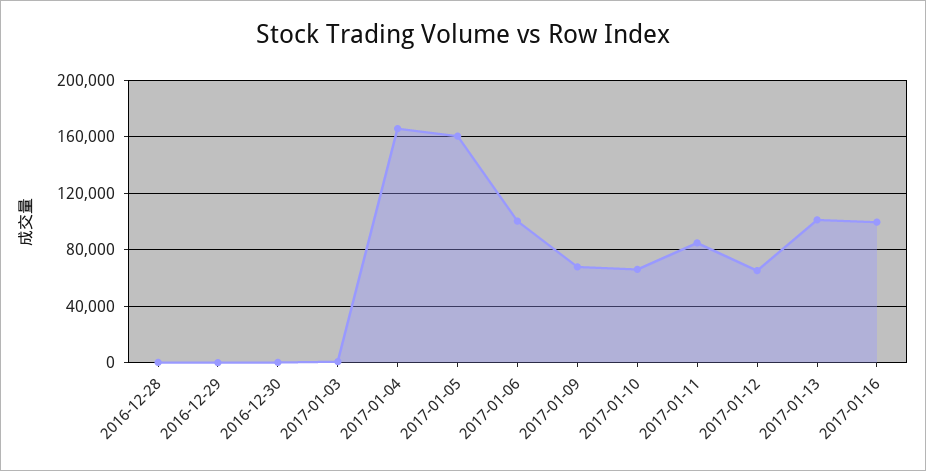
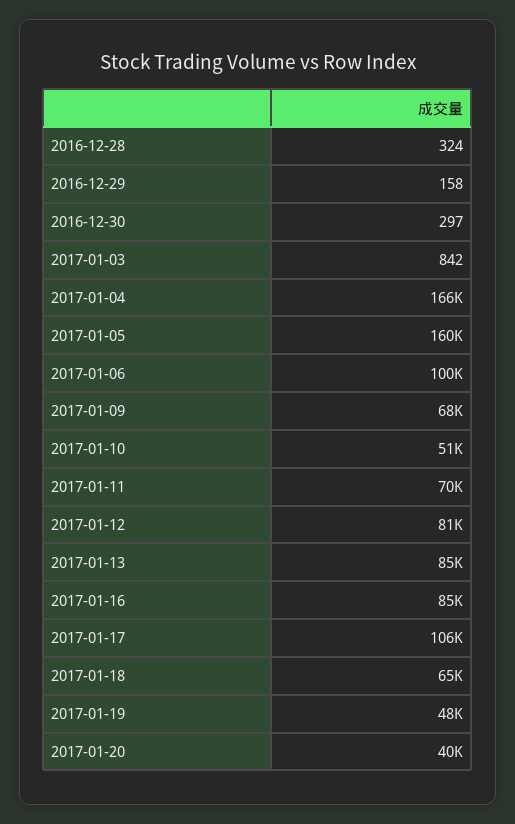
2017-01-10: 65000 -> 51000
2017-01-11: 85000 -> 70000
2017-01-12: 65000 -> 81000
2017-01-13: 100000 -> 85000
2017-01-16: 100000 -> 85000
2017-01-17: none -> 106000
2017-01-18: none -> 65000
2017-01-19: none -> 48000
2017-01-20: none -> 40000

